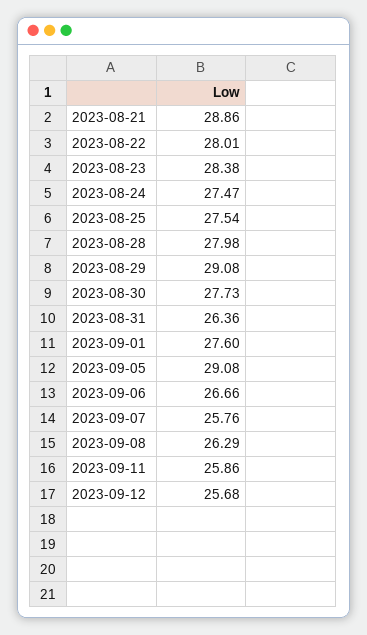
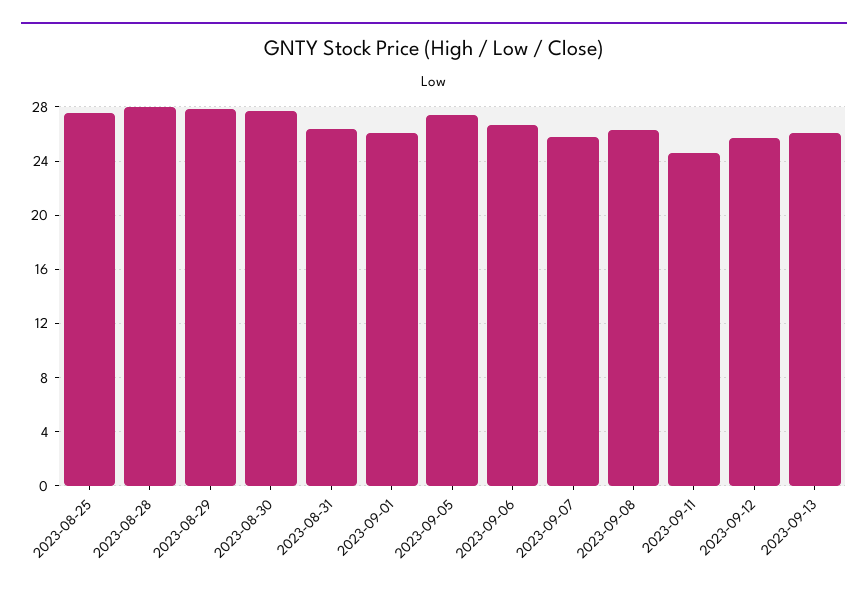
2023-08-21: 28.86 -> none
2023-08-22: 28.01 -> none
2023-08-23: 28.38 -> none
2023-08-24: 27.47 -> none
2023-08-29: 29.08 -> 28
2023-09-01: 27.6 -> 26
2023-09-05: 29.08 -> 27.5
2023-09-11: 25.86 -> 24.5
2023-09-13: none -> 26

